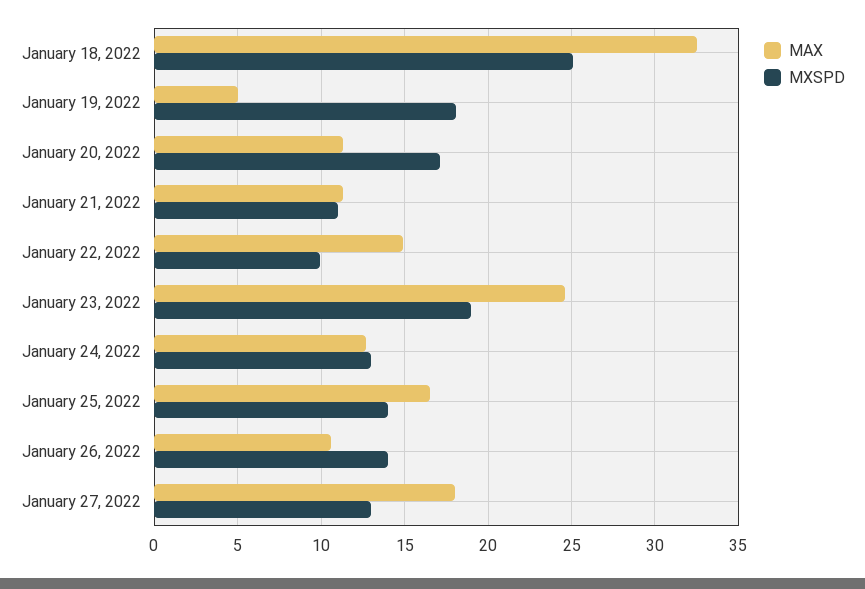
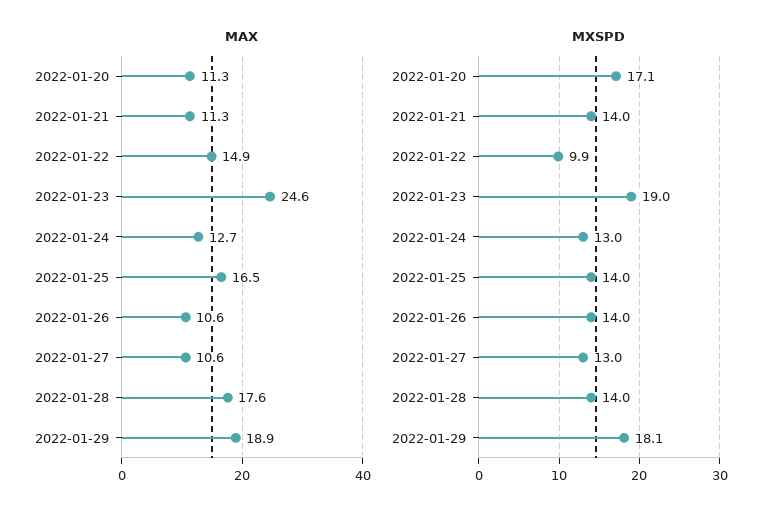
MAX, January 18, 2022: 32.5 -> none
MXSPD, January 18, 2022: 25 -> none
MAX, January 19, 2022: 5 -> none
MXSPD, January 19, 2022: 18 -> none
MXSPD, January 21, 2022: 11 -> 14
MAX, January 27, 2022: 18 -> 10.6
MAX, 2022-01-28: none -> 17.6
MAX, 2022-01-29: none -> 18.9
MXSPD, 2022-01-28: none -> 14
MXSPD, 2022-01-29: none -> 18.1

